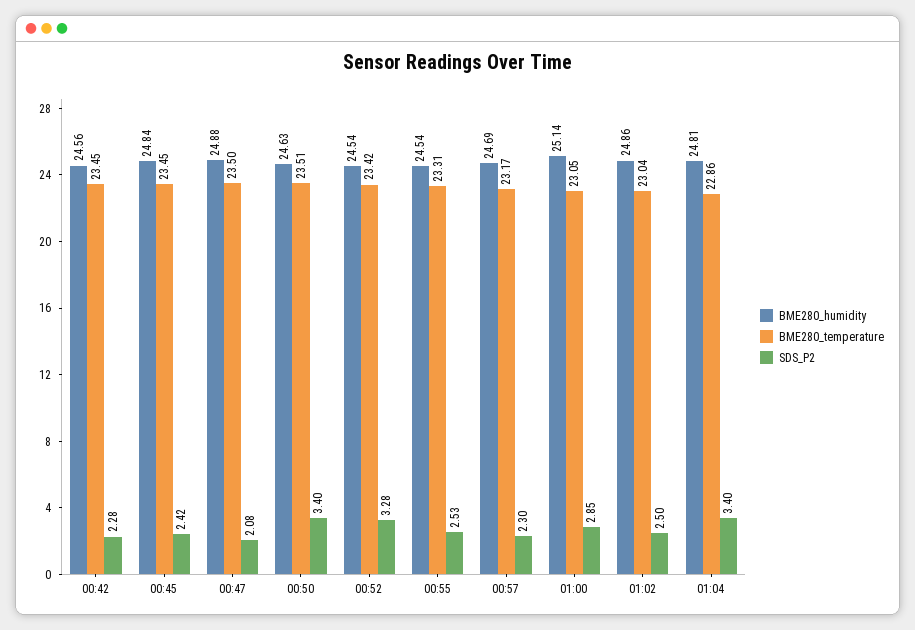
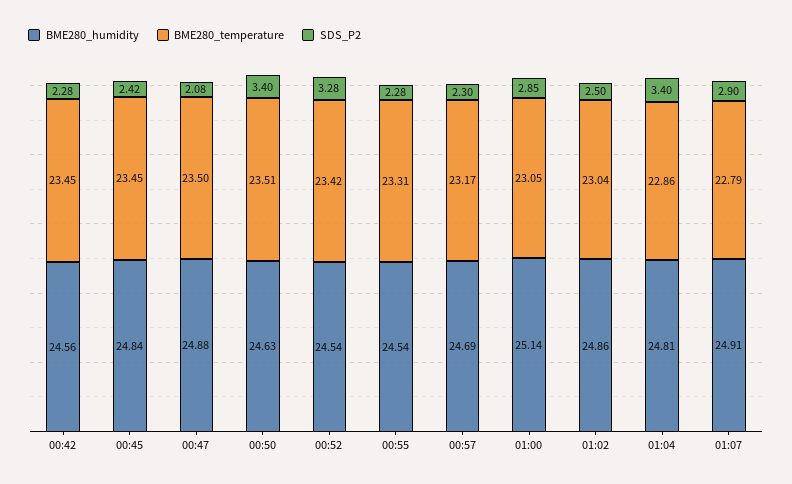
SDS_P2, 00:55: 2.53 -> 2.28
BME280_humidity, 01:07: none -> 24.91
BME280_temperature, 01:07: none -> 22.79
SDS_P2, 01:07: none -> 2.9

